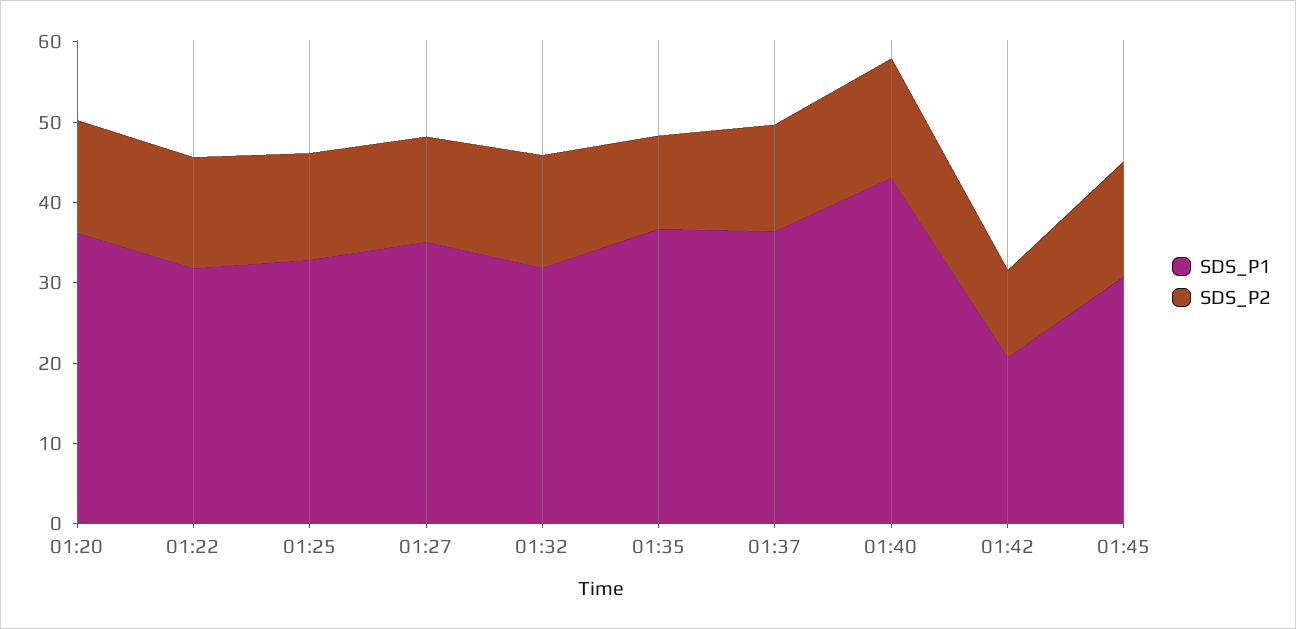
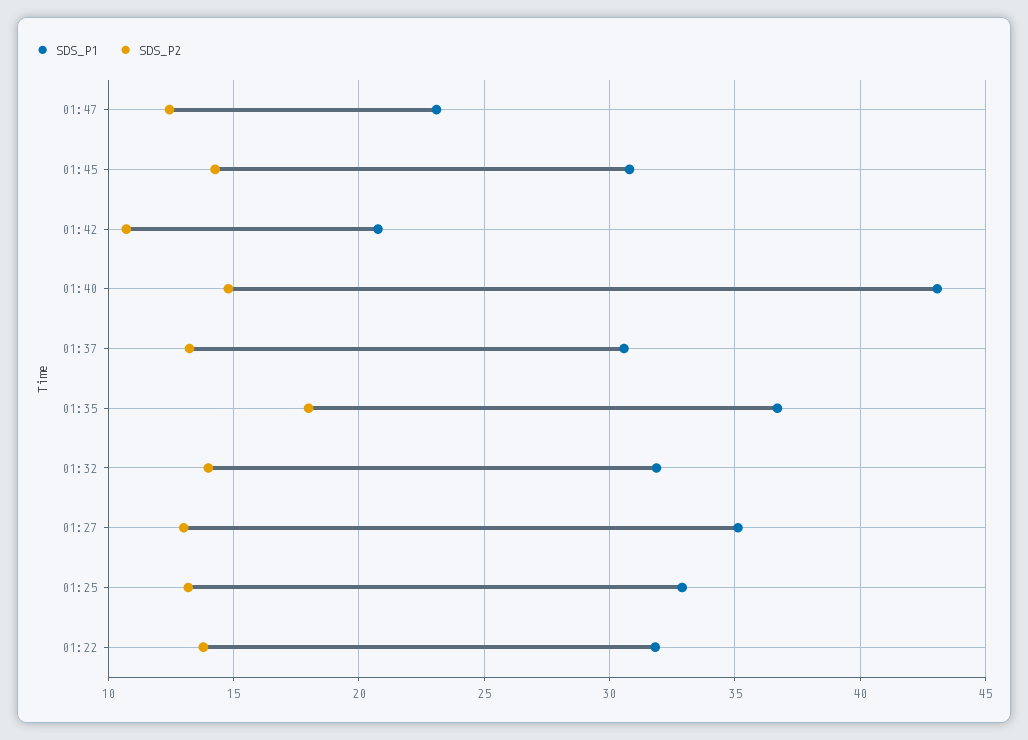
SDS_P1, 01:20: 36 -> none
SDS_P2, 01:20: 14 -> none
SDS_P2, 01:35: 12 -> 18
SDS_P1, 01:37: 36 -> 30.5
SDS_P1, 01:47: none -> 23
SDS_P2, 01:47: none -> 12.5

